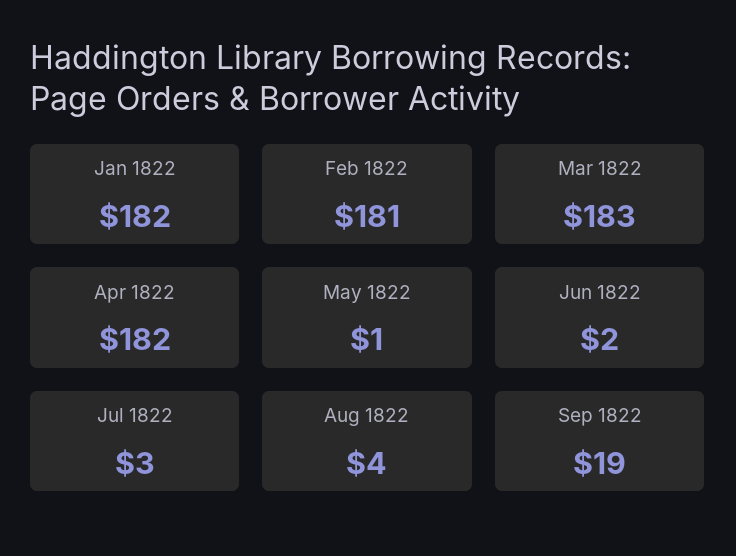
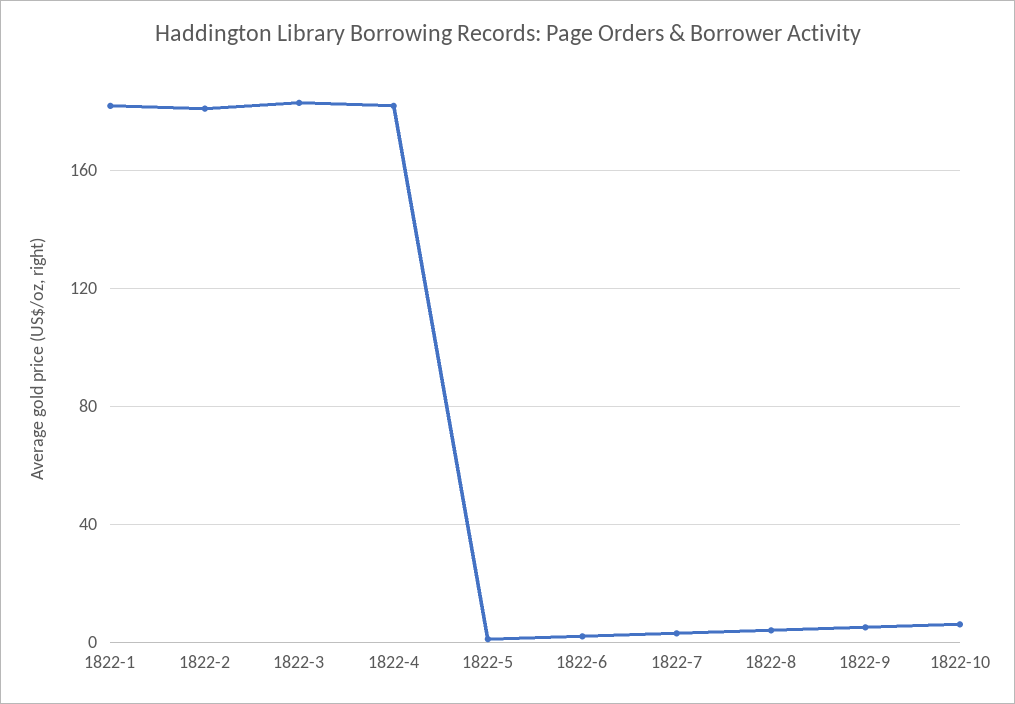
Sep 1822: 19 -> 5
1822-10: none -> 5

